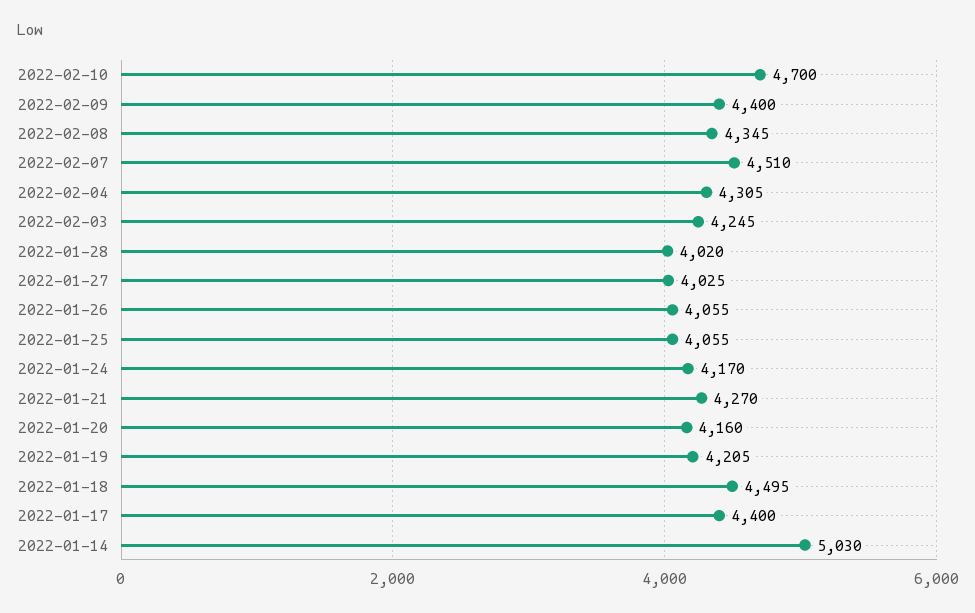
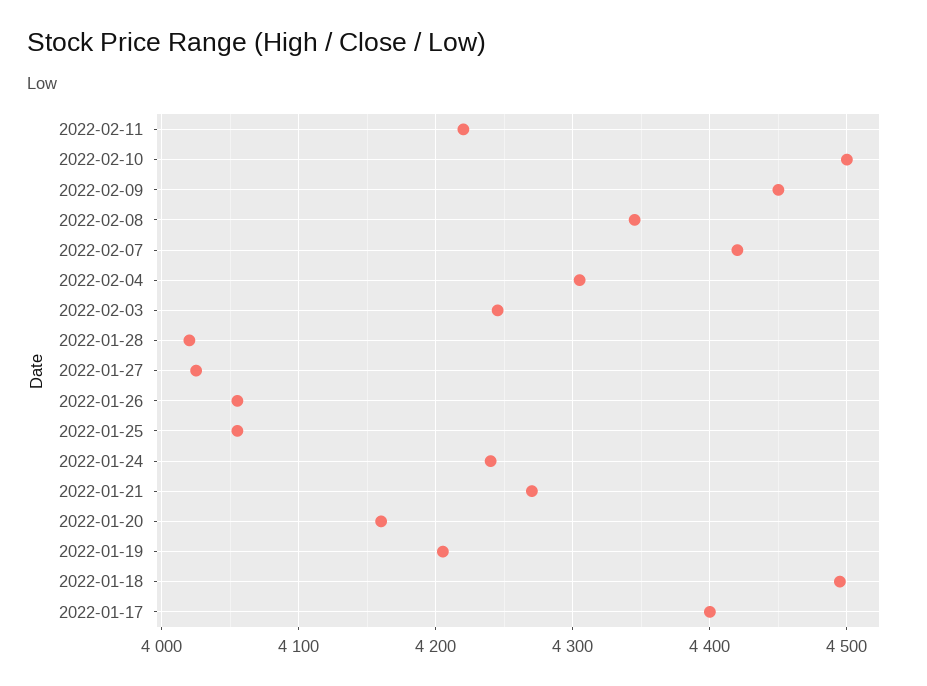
2022-02-10: 4700 -> 4500
2022-02-09: 4400 -> 4450
2022-02-07: 4510 -> 4420
2022-01-24: 4170 -> 4240
2022-01-14: 5030 -> none
2022-02-11: none -> 4220

